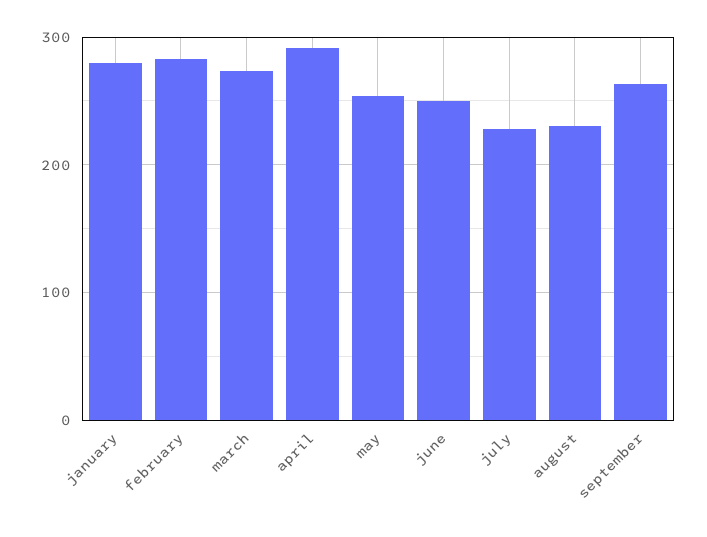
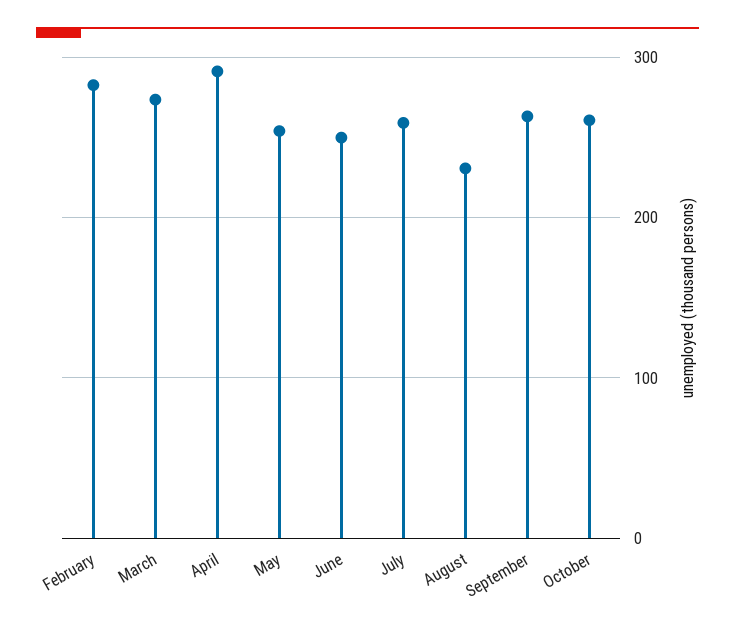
january: 280 -> none
july: 230 -> 260
October: none -> 260

